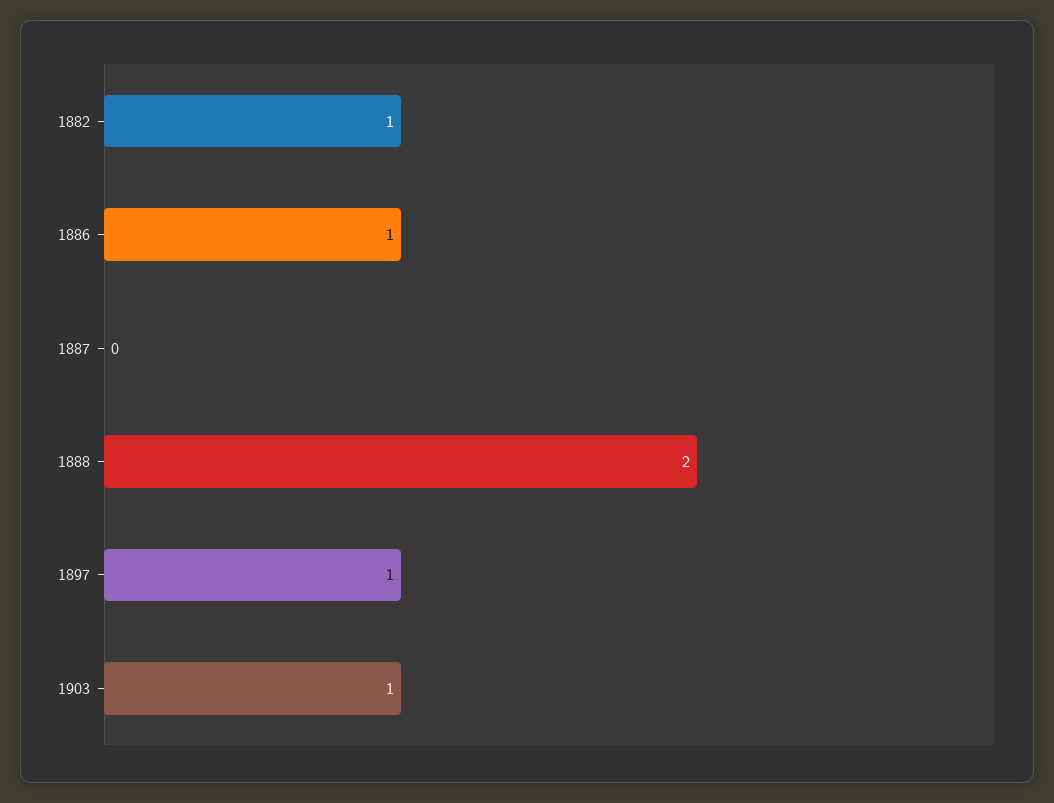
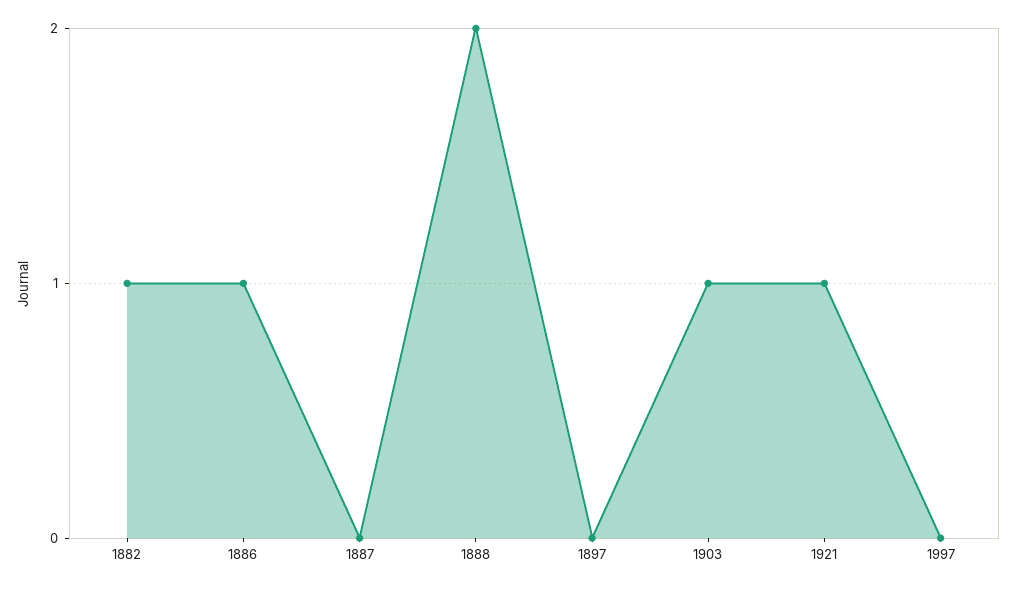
1897: 1 -> 0
1921: none -> 1
1997: none -> 0

